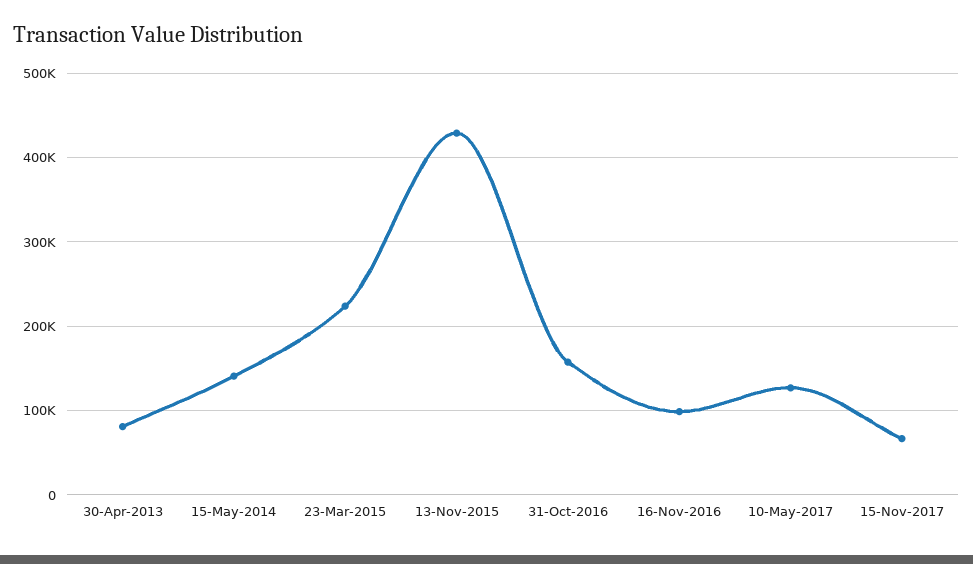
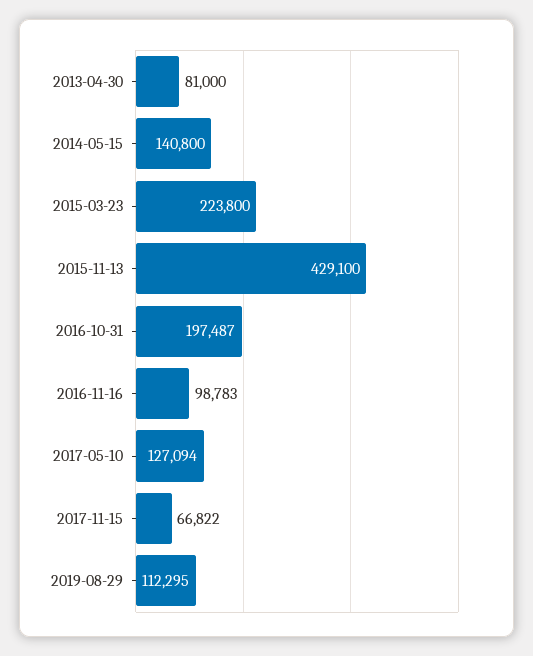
31-Oct-2016: 160000 -> 197487
2019-08-29: none -> 112295

